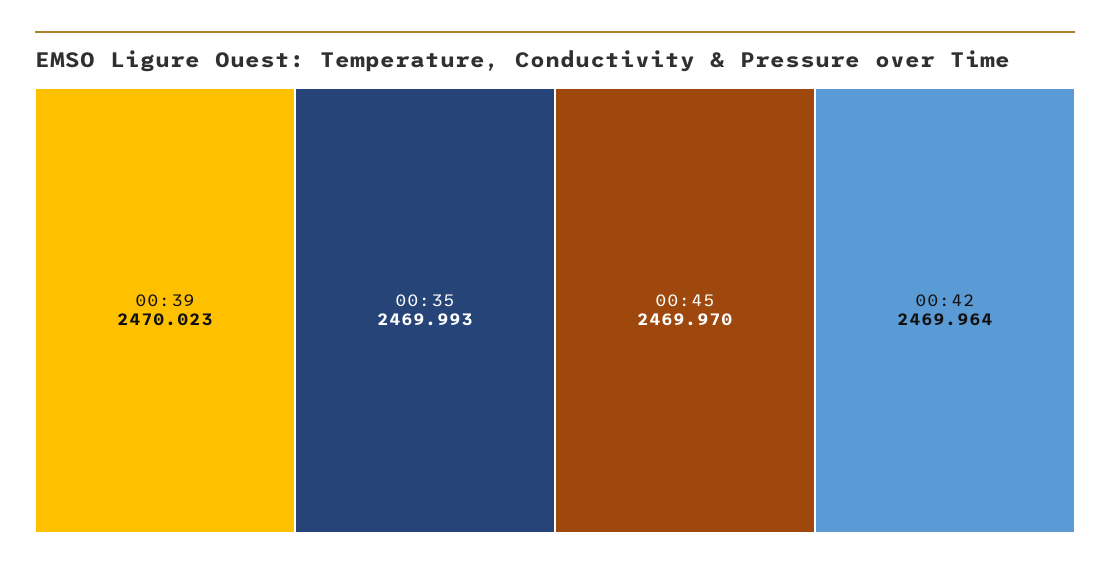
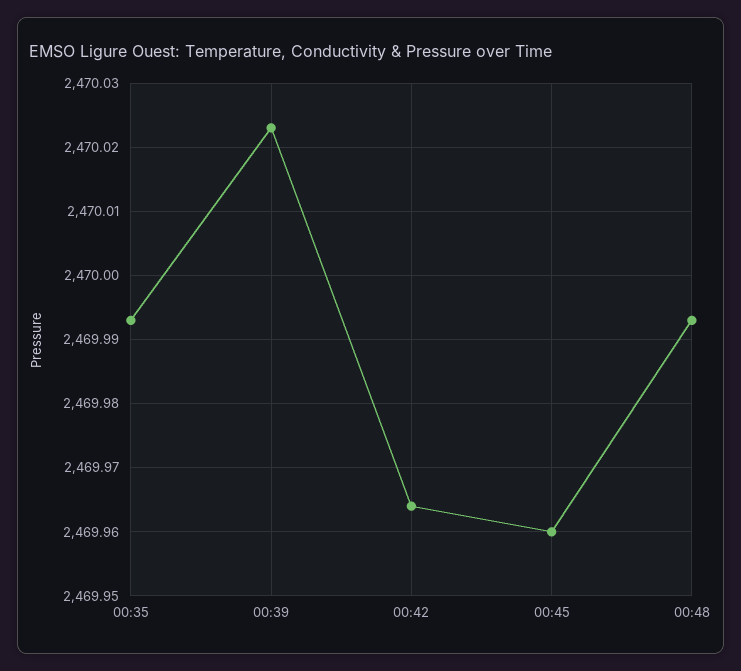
00:45: 2469.97 -> 2469.96
00:48: none -> 2469.993

